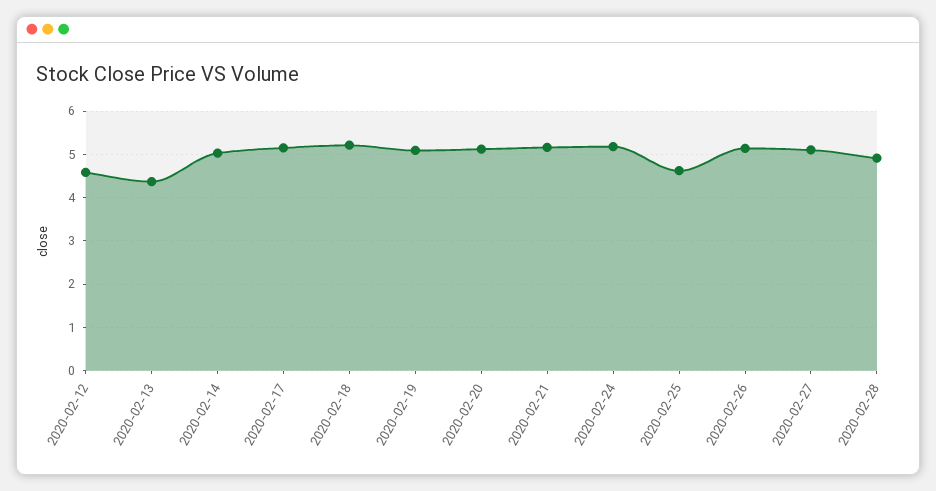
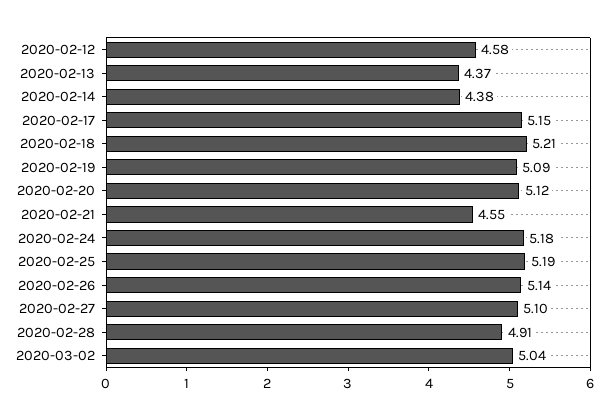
2020-02-14: 5 -> 4.38
2020-02-21: 5.2 -> 4.55
2020-02-25: 4.6 -> 5.19
2020-03-02: none -> 5.04

